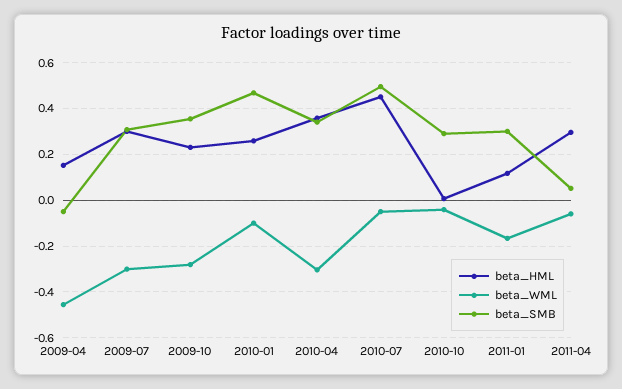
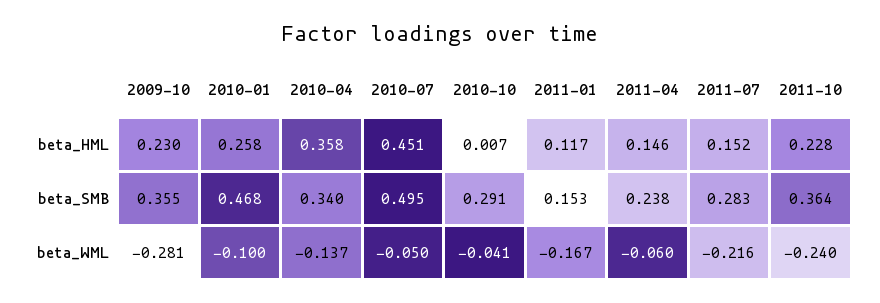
beta_HML, 2009-04: 0.15 -> none
beta_WML, 2009-04: -0.45 -> none
beta_SMB, 2009-04: -0.05 -> none
beta_HML, 2009-07: 0.3 -> none
beta_WML, 2009-07: -0.3 -> none
beta_SMB, 2009-07: 0.3 -> none
beta_WML, 2010-04: -0.3 -> -0.137
beta_SMB, 2011-01: 0.3 -> 0.153
beta_HML, 2011-04: 0.3 -> 0.146
beta_SMB, 2011-04: 0.05 -> 0.238
beta_HML, 2011-07: none -> 0.152
beta_HML, 2011-10: none -> 0.228
beta_SMB, 2011-07: none -> 0.283
beta_SMB, 2011-10: none -> 0.364
beta_WML, 2011-07: none -> -0.216
beta_WML, 2011-10: none -> -0.24

